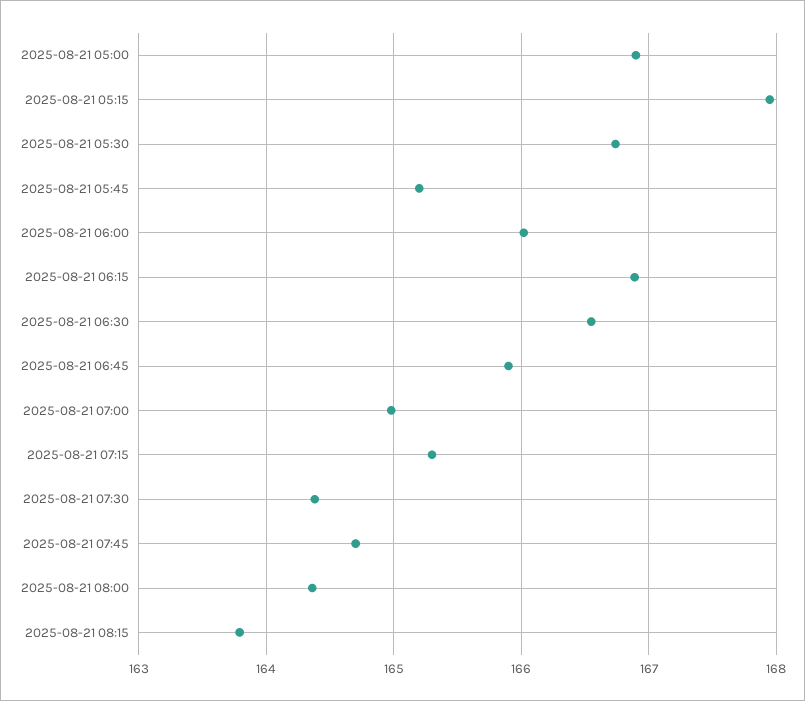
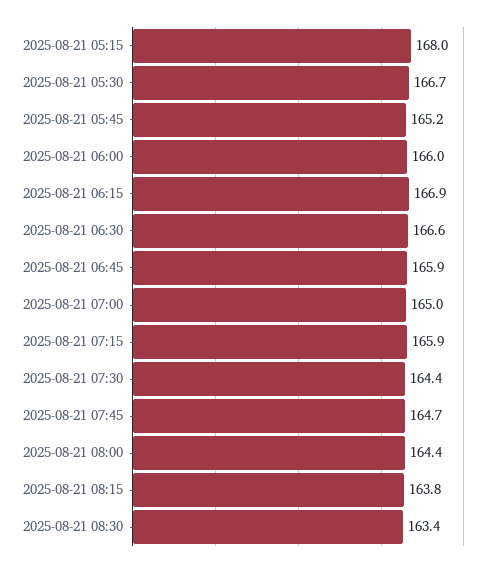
2025-08-21 05:00: 166.9 -> none
2025-08-21 07:15: 165.3 -> 165.9
2025-08-21 08:30: none -> 163.4

